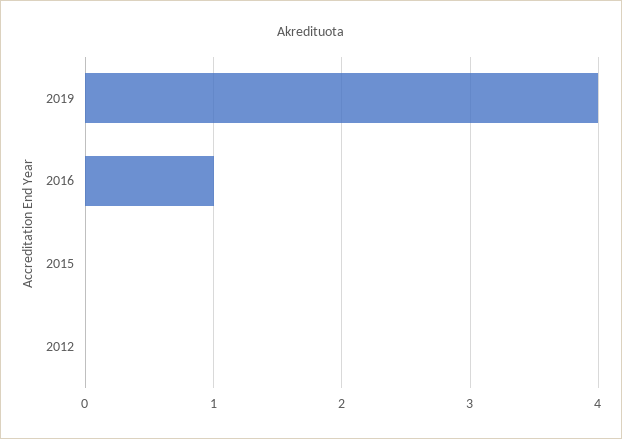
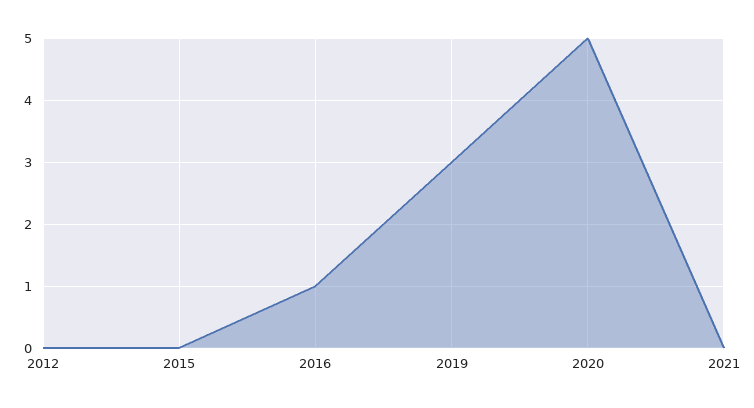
2019: 4 -> 3
2020: none -> 5
2021: none -> 0

